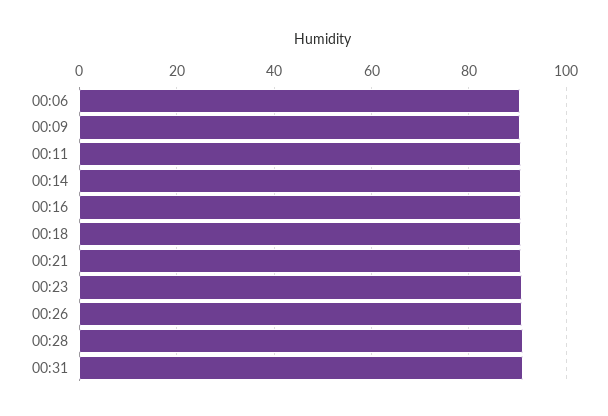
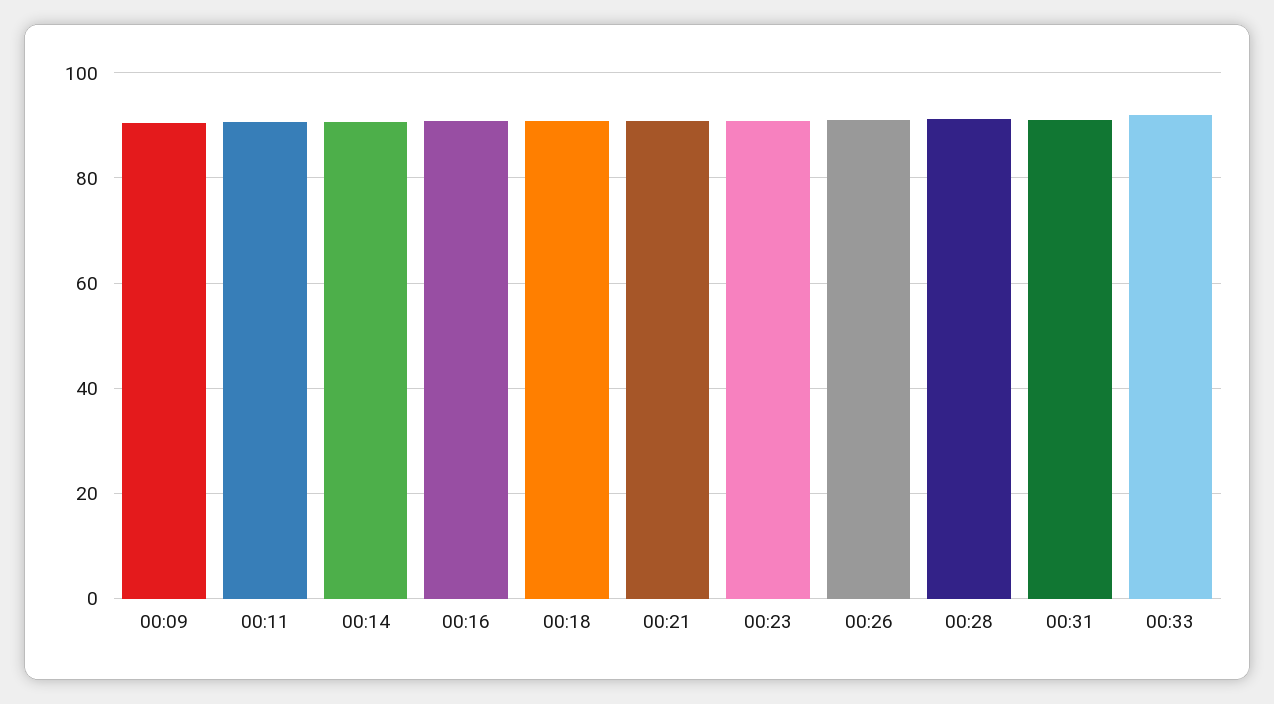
00:06: 90 -> none
00:33: none -> 92

